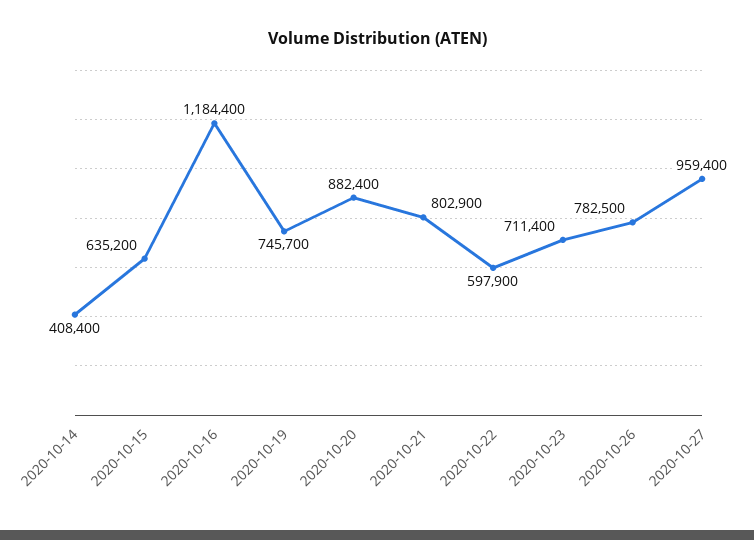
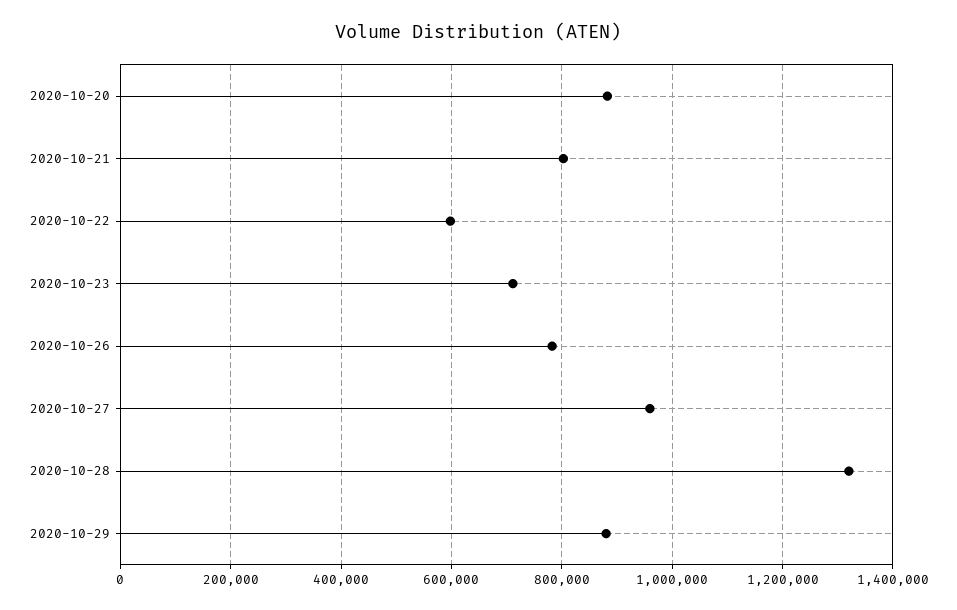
2020-10-14: 408400 -> none
2020-10-15: 635200 -> none
2020-10-16: 1184400 -> none
2020-10-19: 745700 -> none
2020-10-28: none -> 1320000
2020-10-29: none -> 880000

